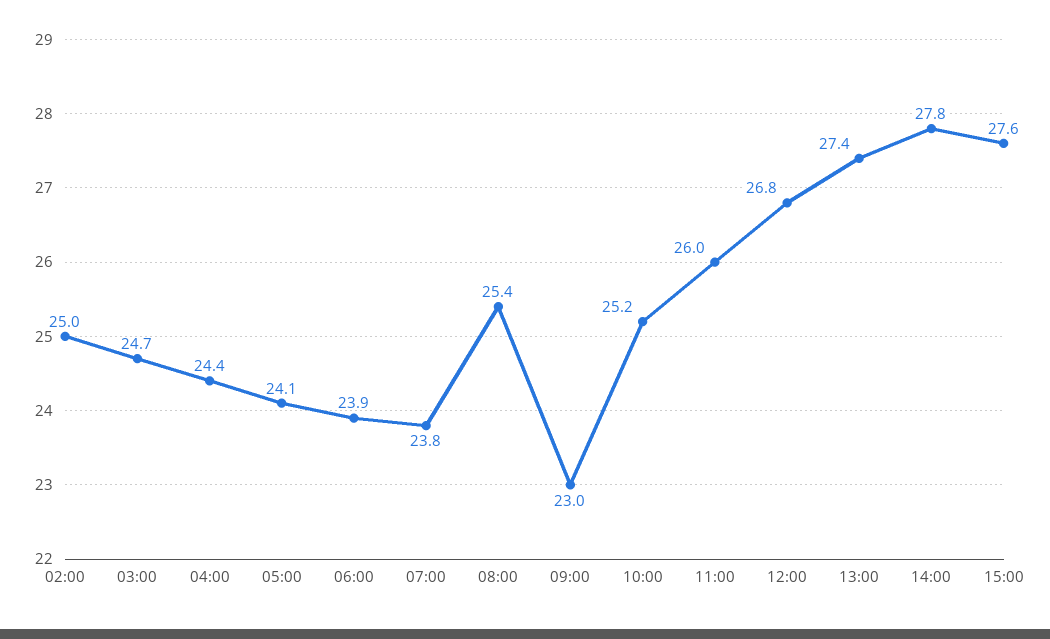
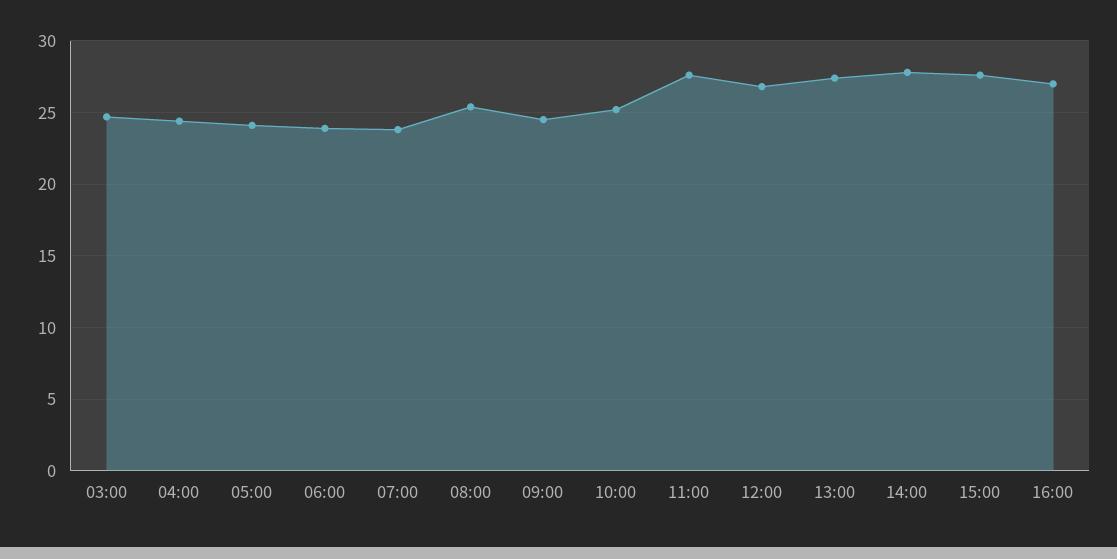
02:00: 25 -> none
09:00: 23 -> 24.5
11:00: 26 -> 27.5
16:00: none -> 27

